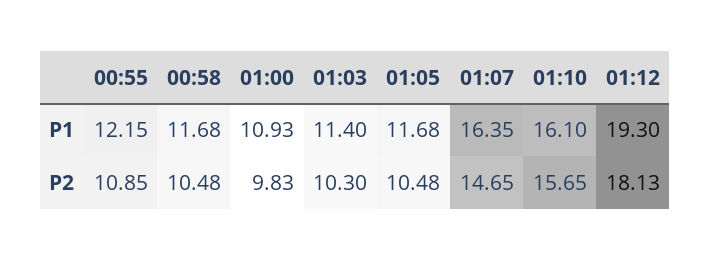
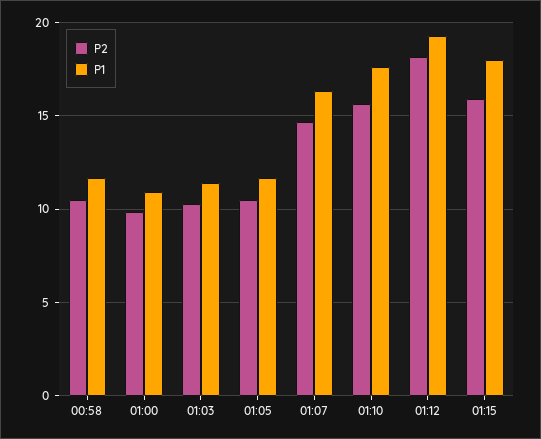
P1, 00:55: 12.15 -> none
P1, 01:10: 16.1 -> 17.5
P2, 00:55: 10.85 -> none
P2, 01:15: none -> 16
P1, 01:15: none -> 18

